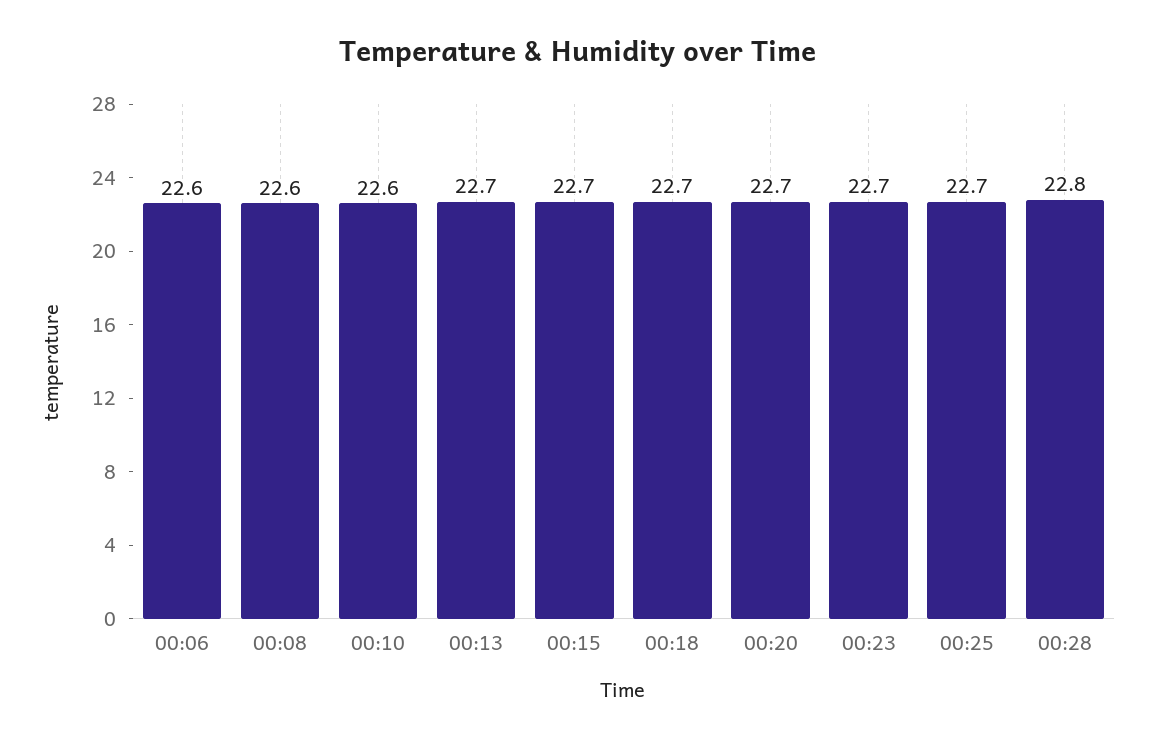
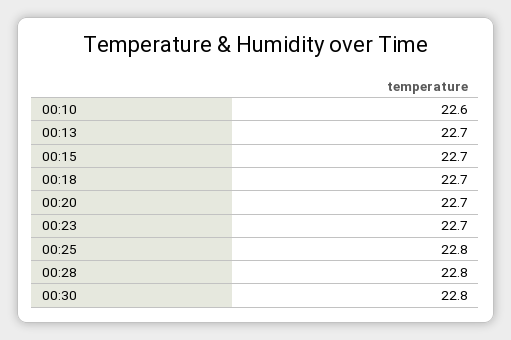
00:06: 22.6 -> none
00:08: 22.6 -> none
00:25: 22.7 -> 22.8
00:30: none -> 22.8

